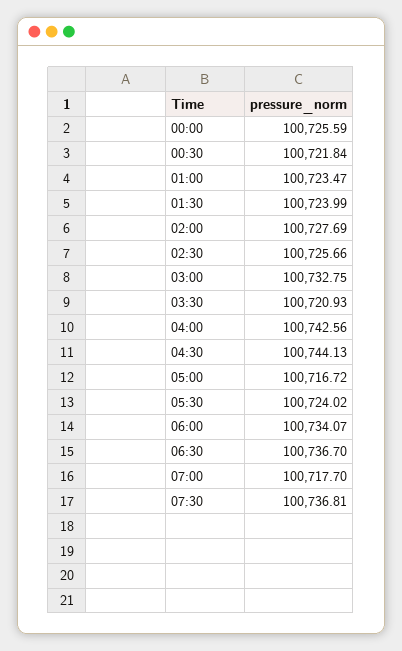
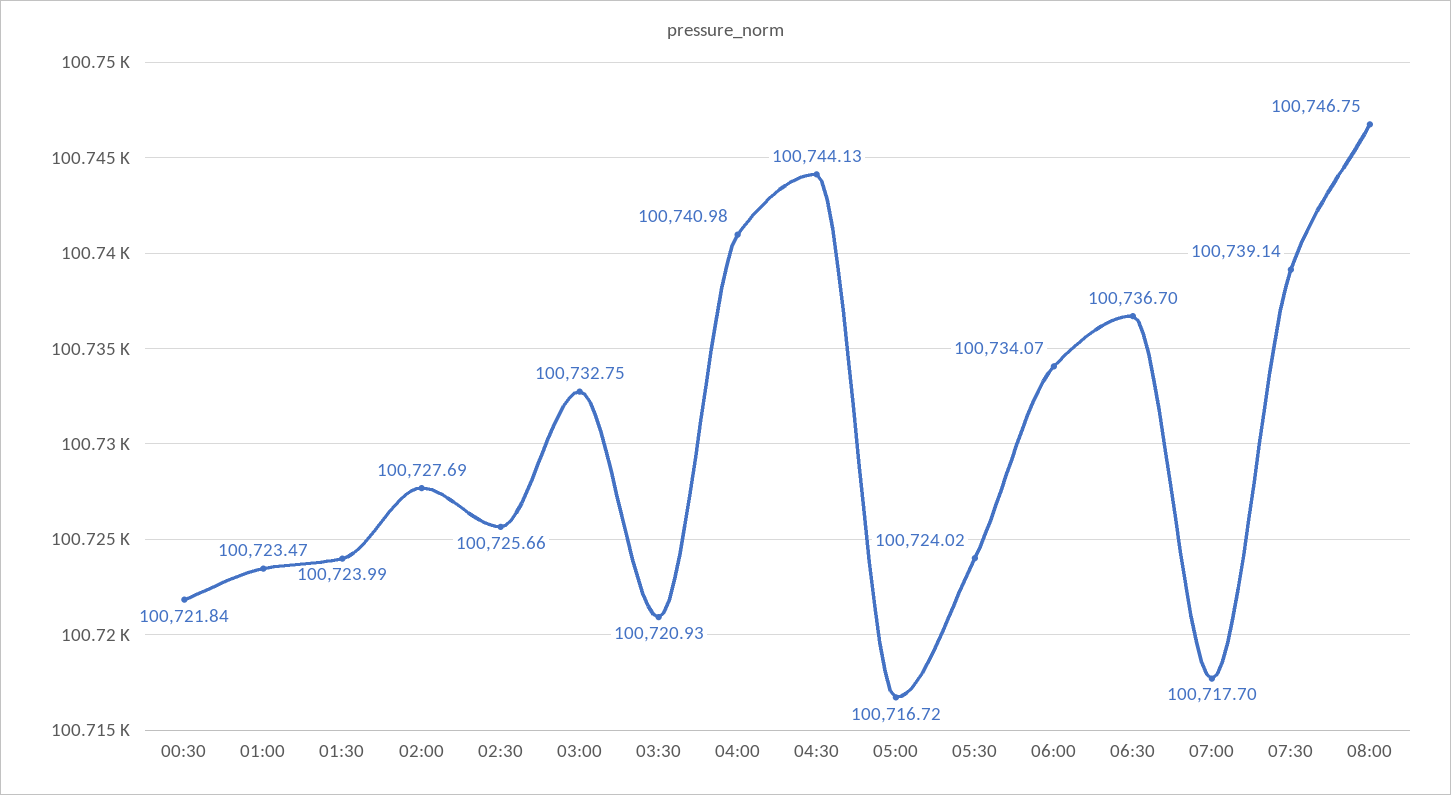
00:00: 100725.59 -> none
04:00: 100742.56 -> 100740.98
07:30: 100736.81 -> 100739.14
08:00: none -> 100746.75

